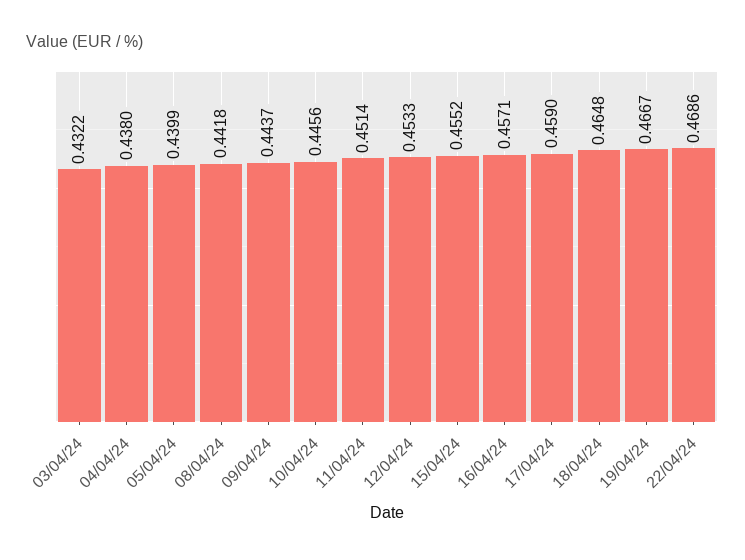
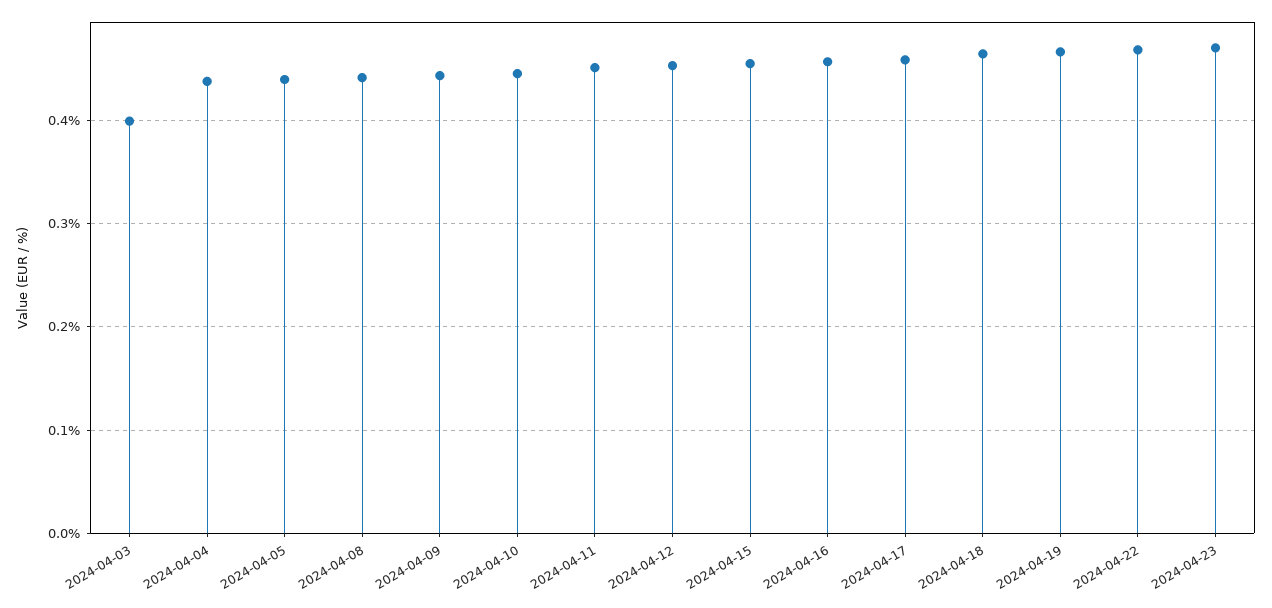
03/04/24: 0.4322 -> 0.4
2024-04-23: none -> 0.47

